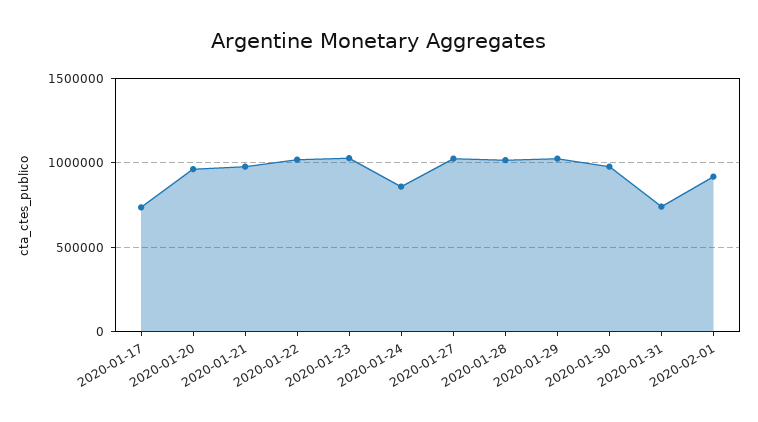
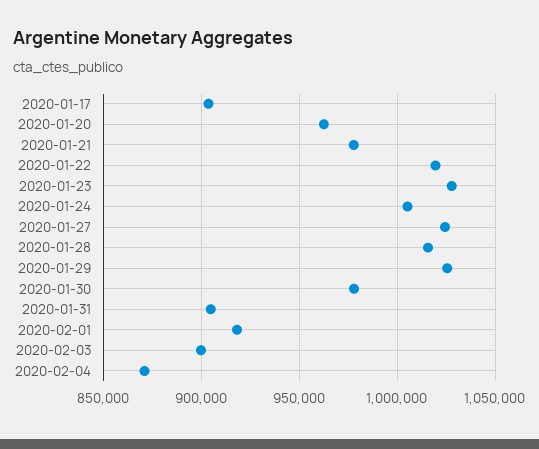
2020-01-17: 750000 -> 905000
2020-01-24: 850000 -> 1005000
2020-01-31: 750000 -> 905000
2020-02-03: none -> 900000
2020-02-04: none -> 870000

